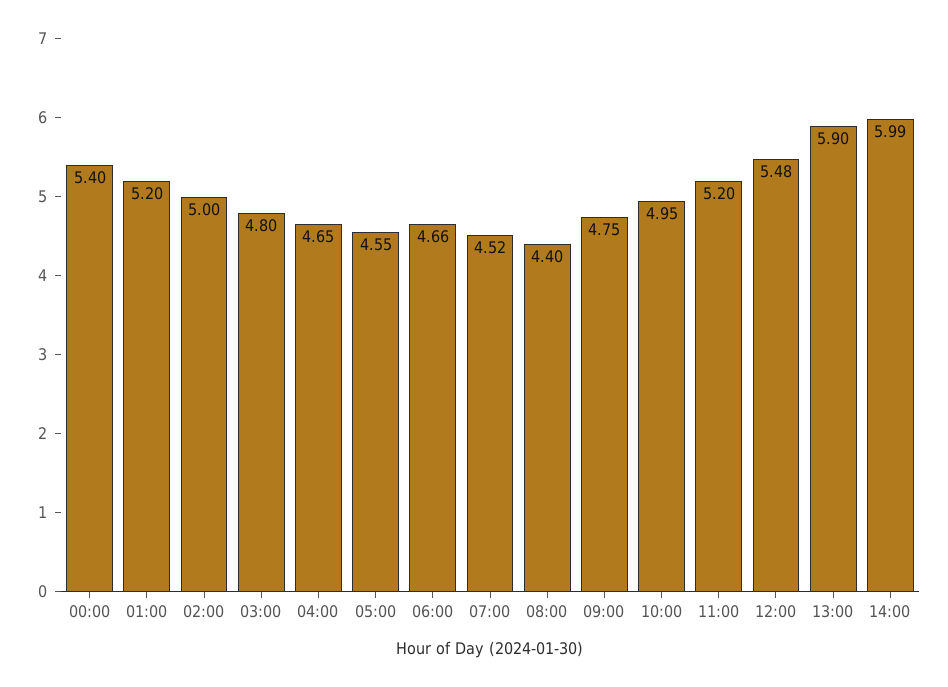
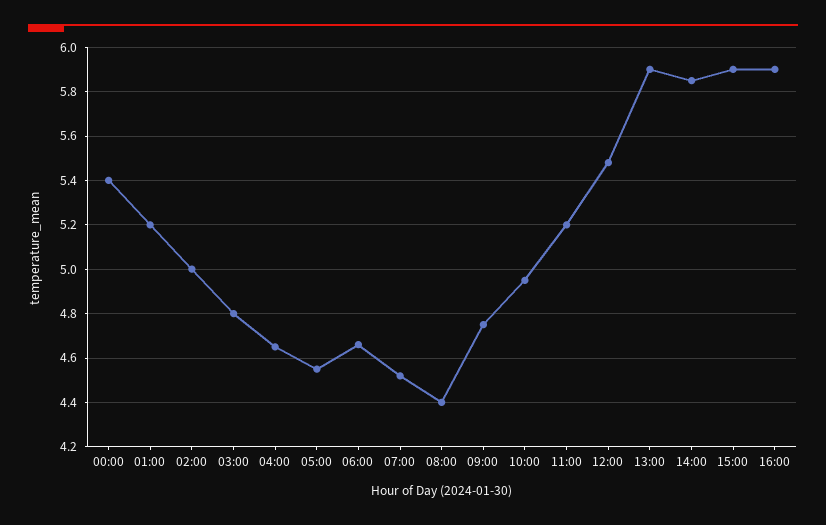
14:00: 5.99 -> 5.85
15:00: none -> 5.9
16:00: none -> 5.9

